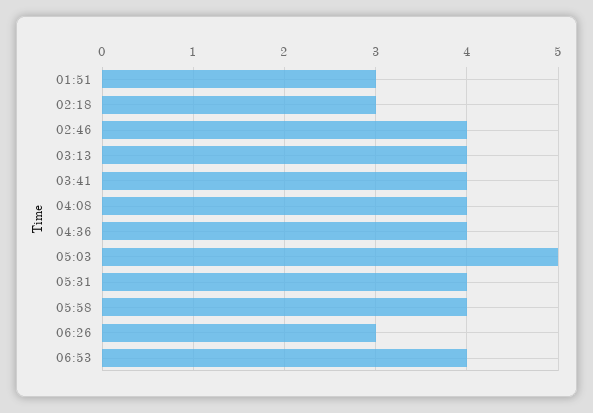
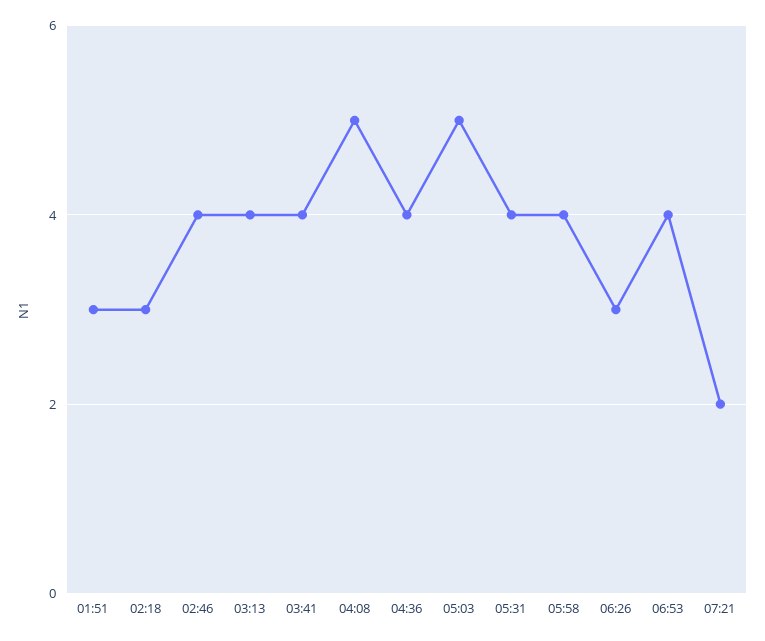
04:08: 4 -> 5
07:21: none -> 2

